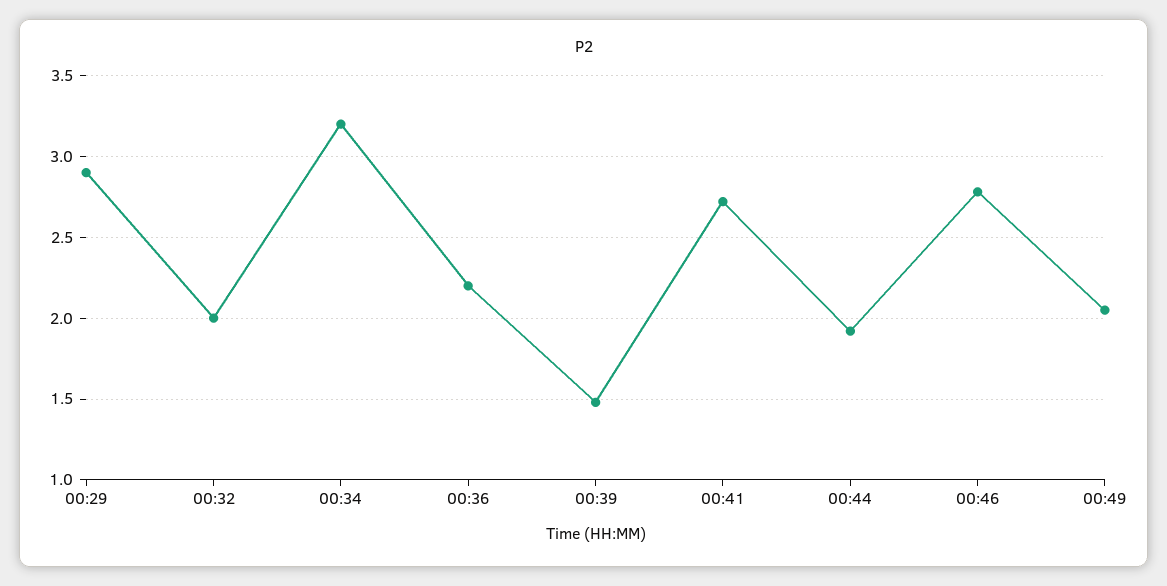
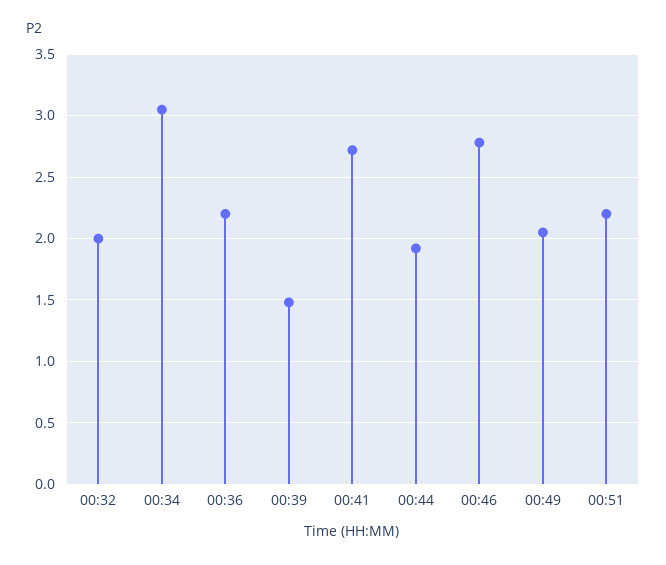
00:29: 2.9 -> none
00:34: 3.2 -> 3.05
00:51: none -> 2.2

